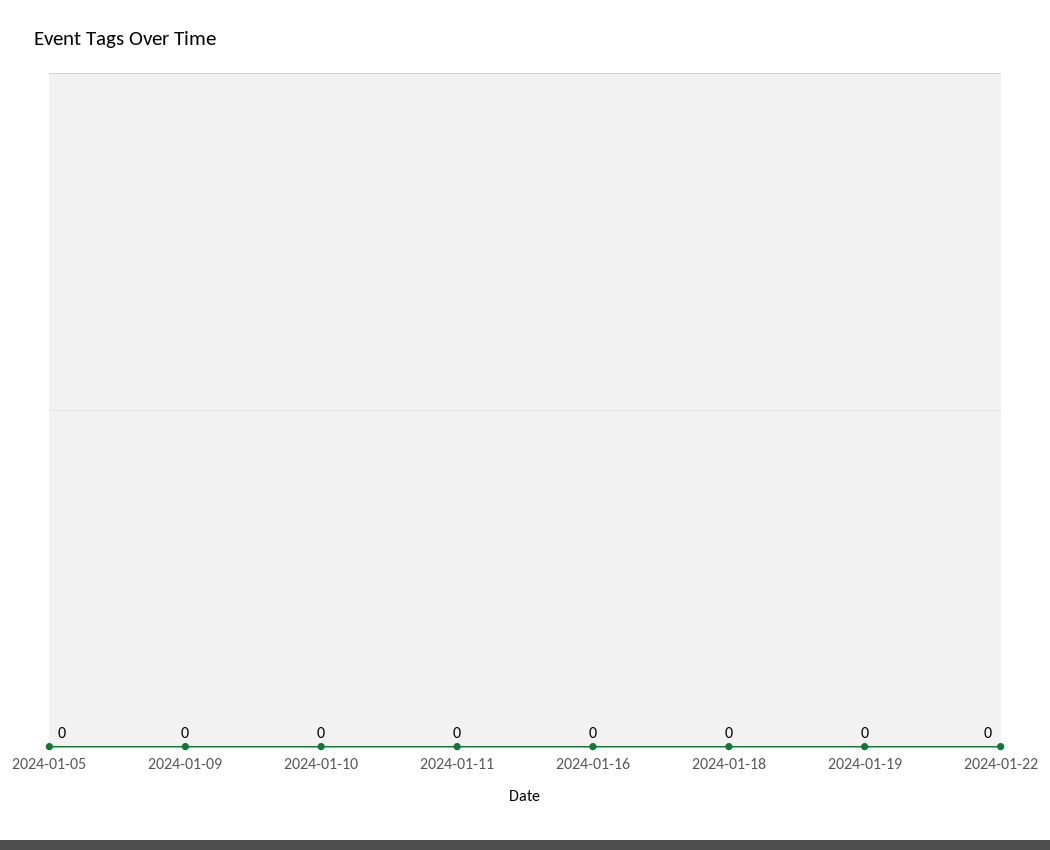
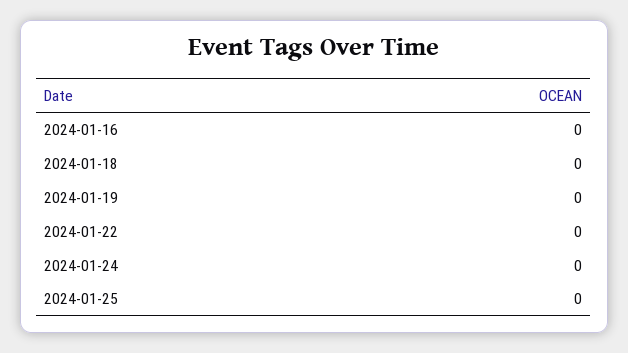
2024-01-05: 0 -> none
2024-01-09: 0 -> none
2024-01-10: 0 -> none
2024-01-11: 0 -> none
2024-01-24: none -> 0
2024-01-25: none -> 0

